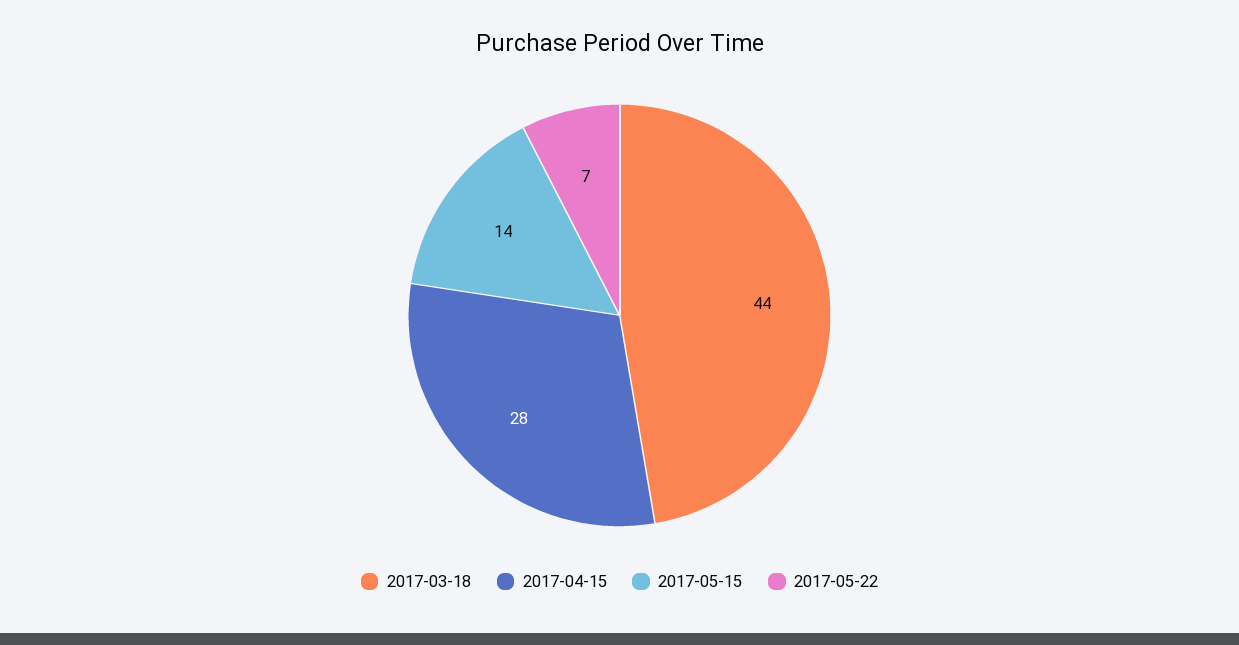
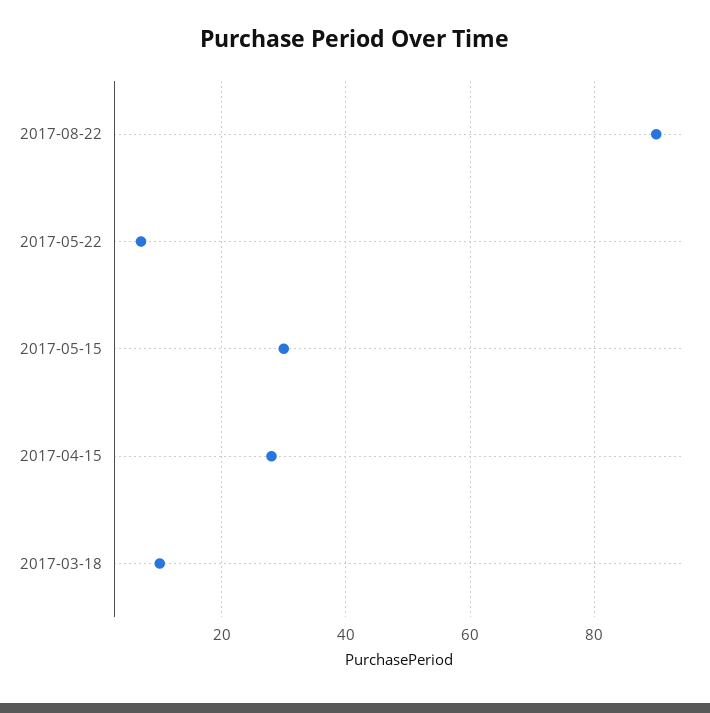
2017-03-18: 44 -> 10
2017-05-15: 14 -> 30
2017-08-22: none -> 90

